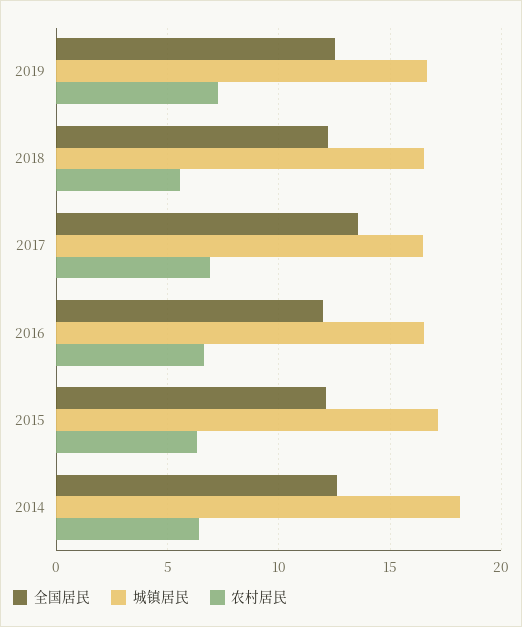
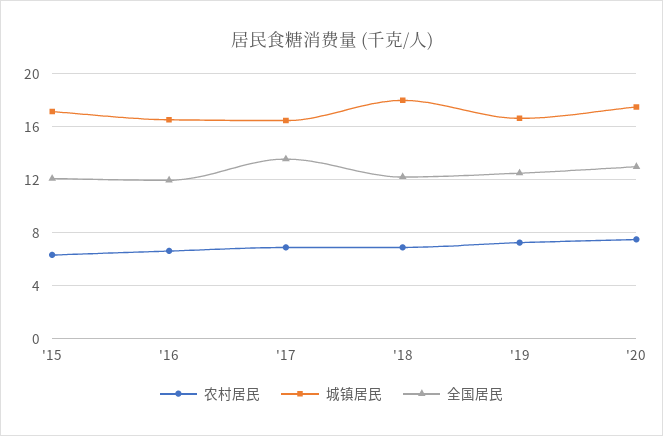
城镇居民, 2018: 16.5 -> 18
农村居民, 2018: 5.5 -> 7
全国居民, 2014: 12.5 -> none
城镇居民, 2014: 18 -> none
农村居民, 2014: 6.5 -> none
农村居民, '20: none -> 7.5
城镇居民, '20: none -> 17.5
全国居民, '20: none -> 13

